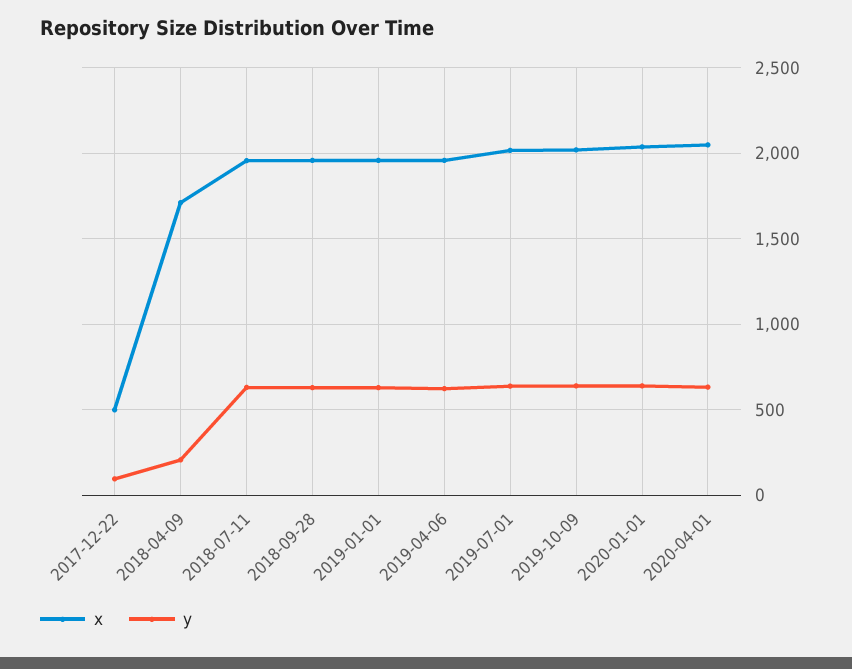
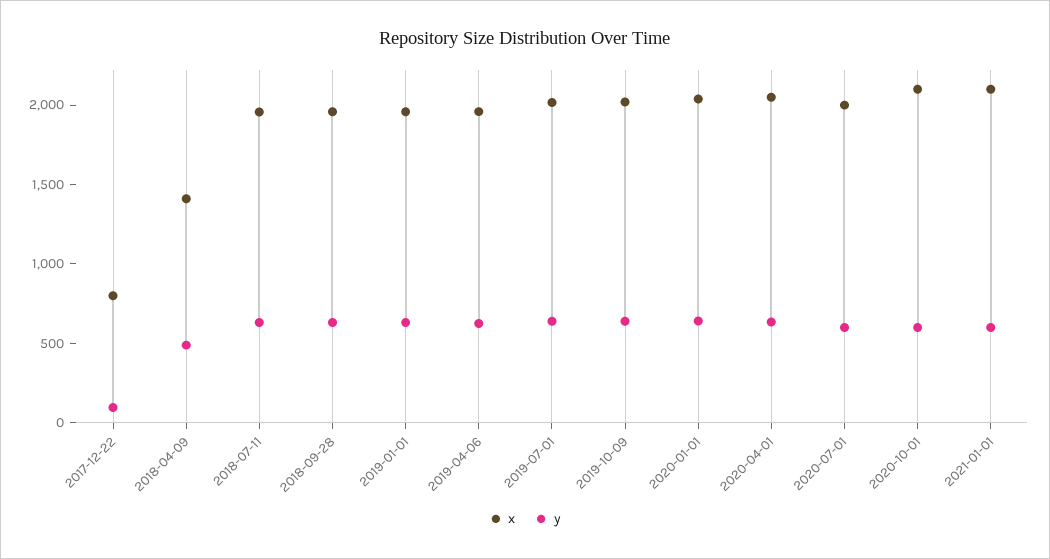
x, 2017-12-22: 500 -> 800
x, 2018-04-09: 1700 -> 1400
y, 2018-04-09: 200 -> 500
x, 2020-07-01: none -> 2000
y, 2020-07-01: none -> 600
x, 2020-10-01: none -> 2100
y, 2020-10-01: none -> 600
x, 2021-01-01: none -> 2100
y, 2021-01-01: none -> 600

